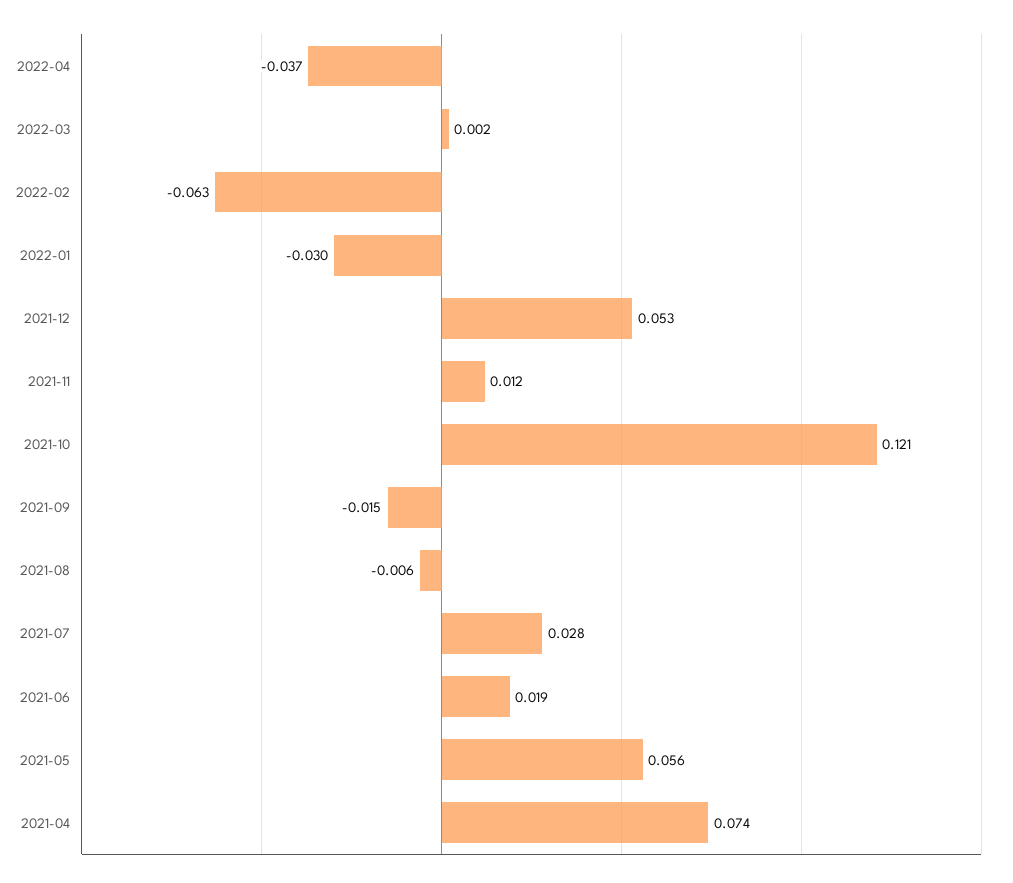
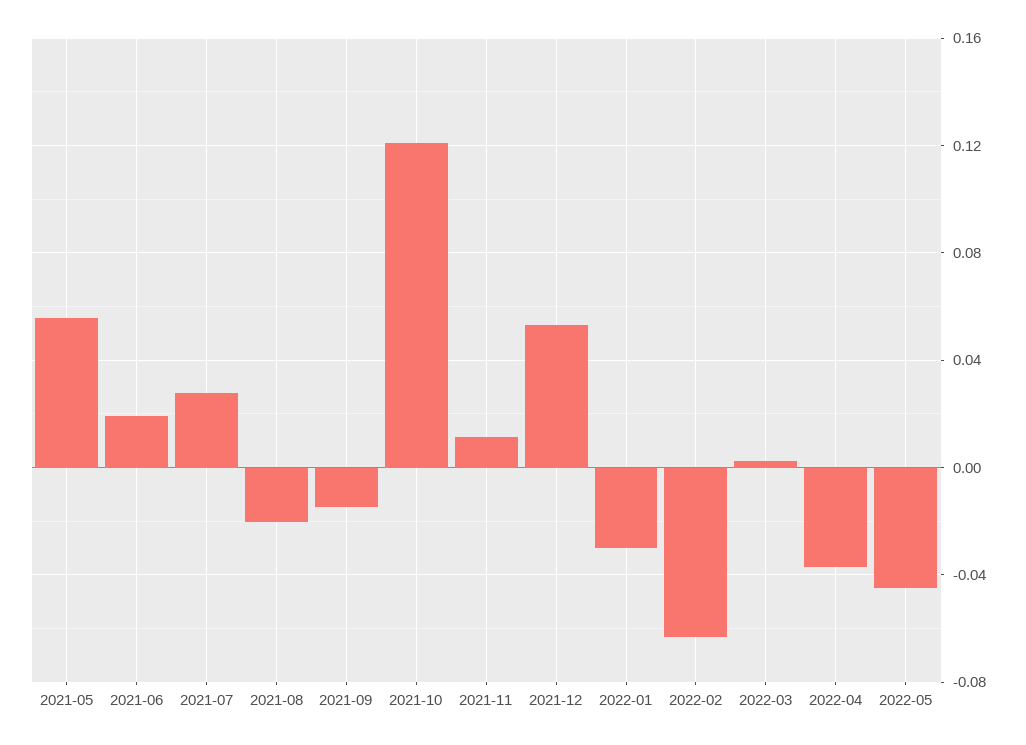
2021-08: -0.006 -> -0.02
2021-04: 0.074 -> none
2022-05: none -> -0.045

